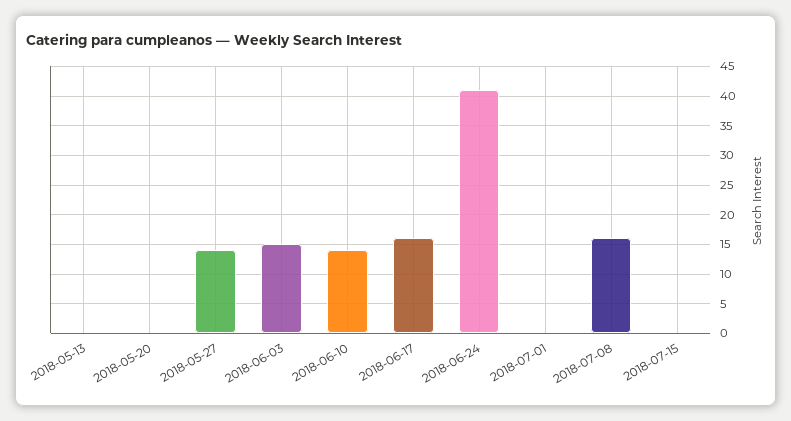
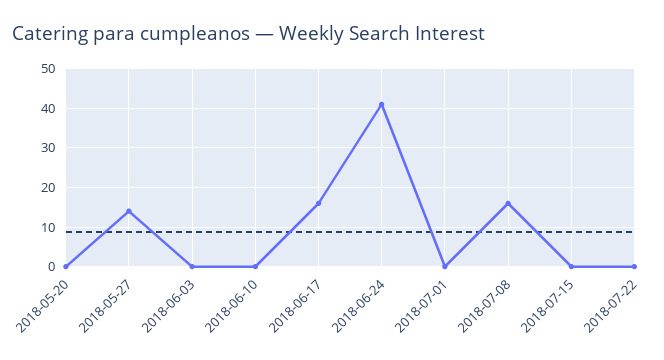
2018-05-13: 0 -> none
2018-06-03: 15 -> 0
2018-06-10: 15 -> 0
2018-07-22: none -> 0

